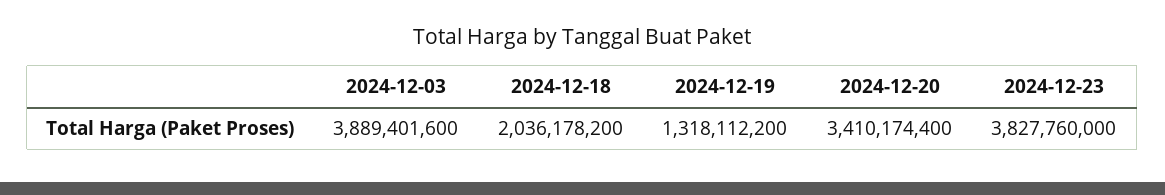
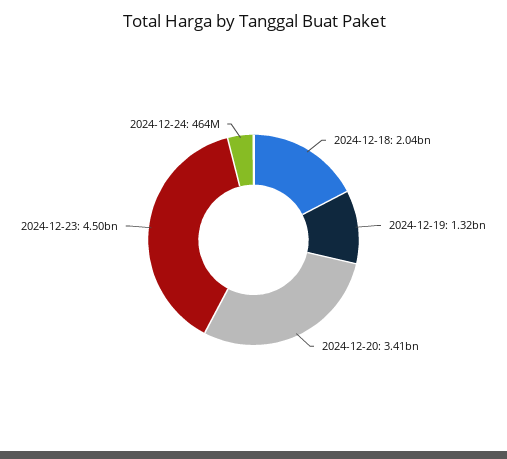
2024-12-03: 3889401600 -> none
2024-12-23: 3827760000 -> 4500000000
2024-12-24: none -> 464000000

